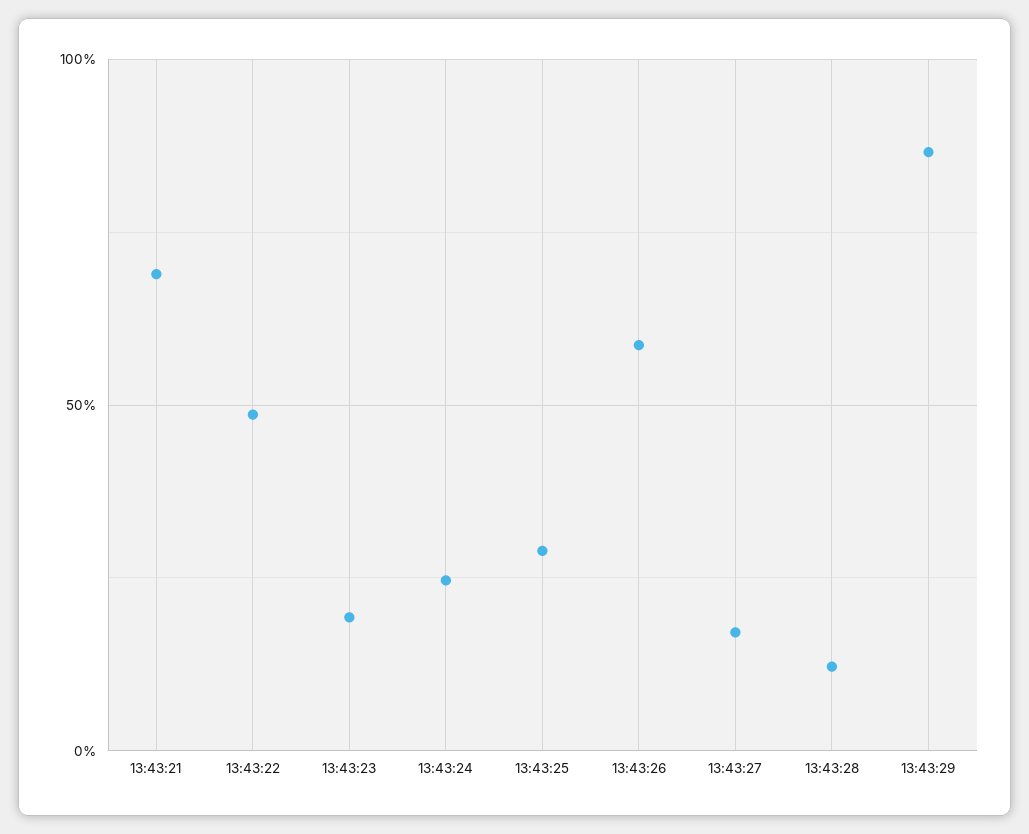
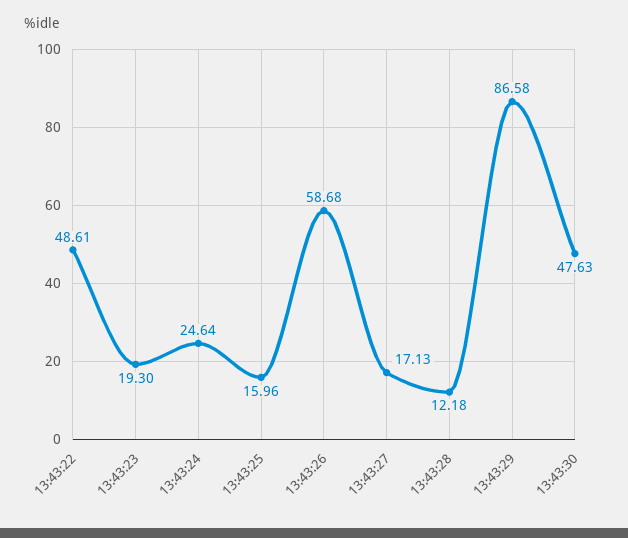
13:43:21: 70 -> none
13:43:25: 30 -> 15.96
13:43:30: none -> 47.63

